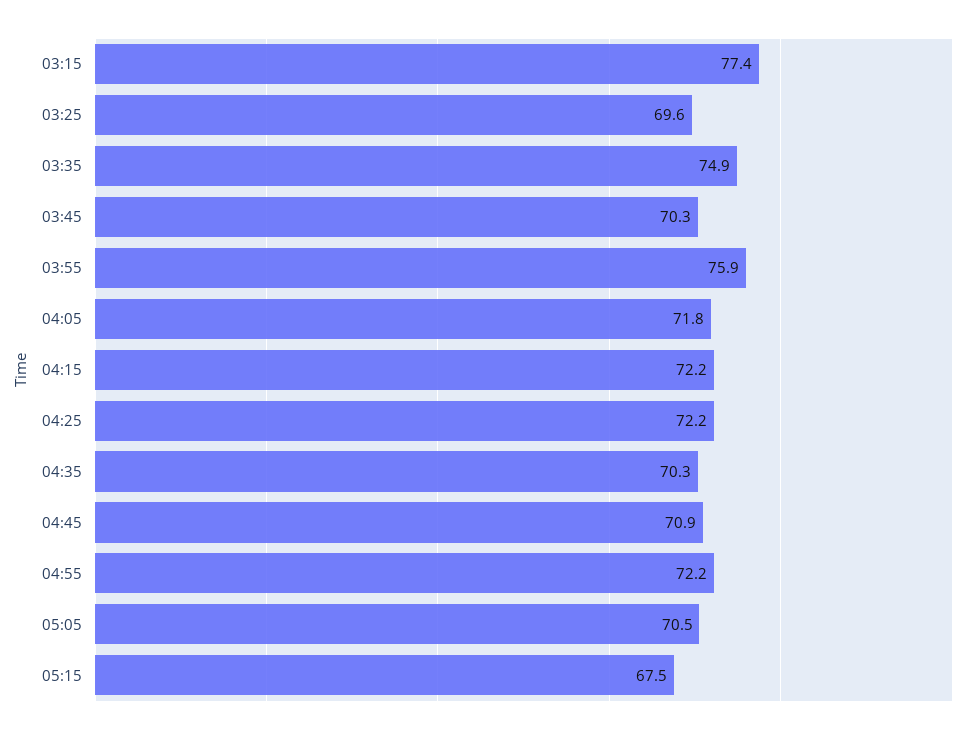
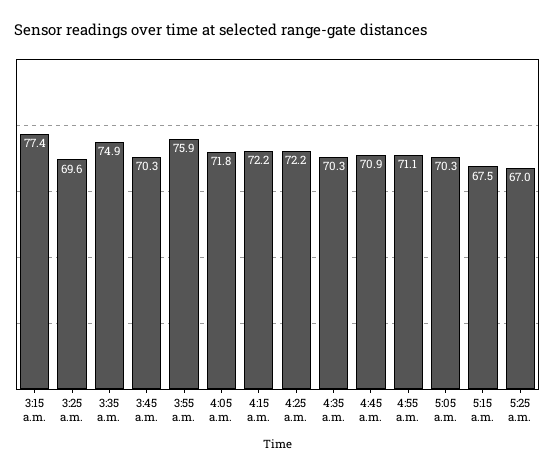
04:55: 72.2 -> 71.1
05:05: 70.5 -> 70.3
5:25 a.m.: none -> 67

